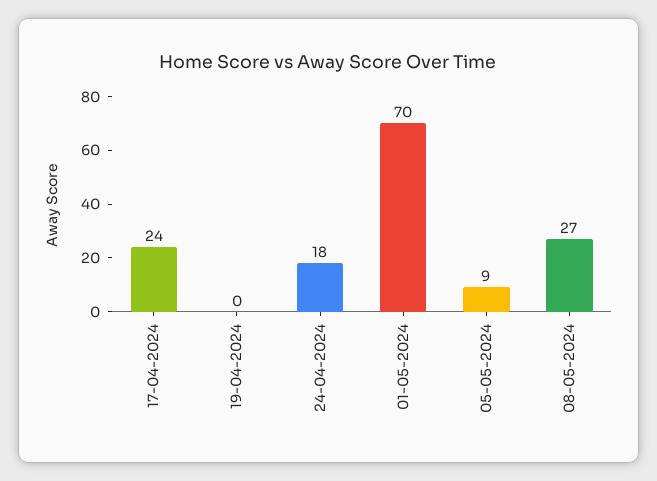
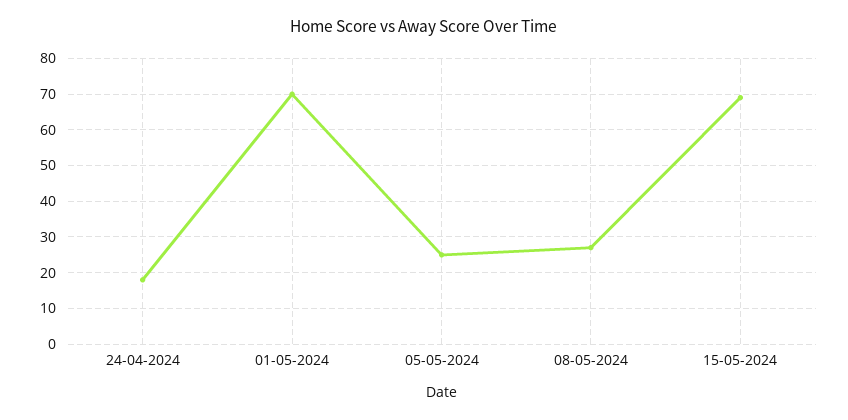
17-04-2024: 24 -> none
19-04-2024: 0 -> none
05-05-2024: 9 -> 25
15-05-2024: none -> 70

